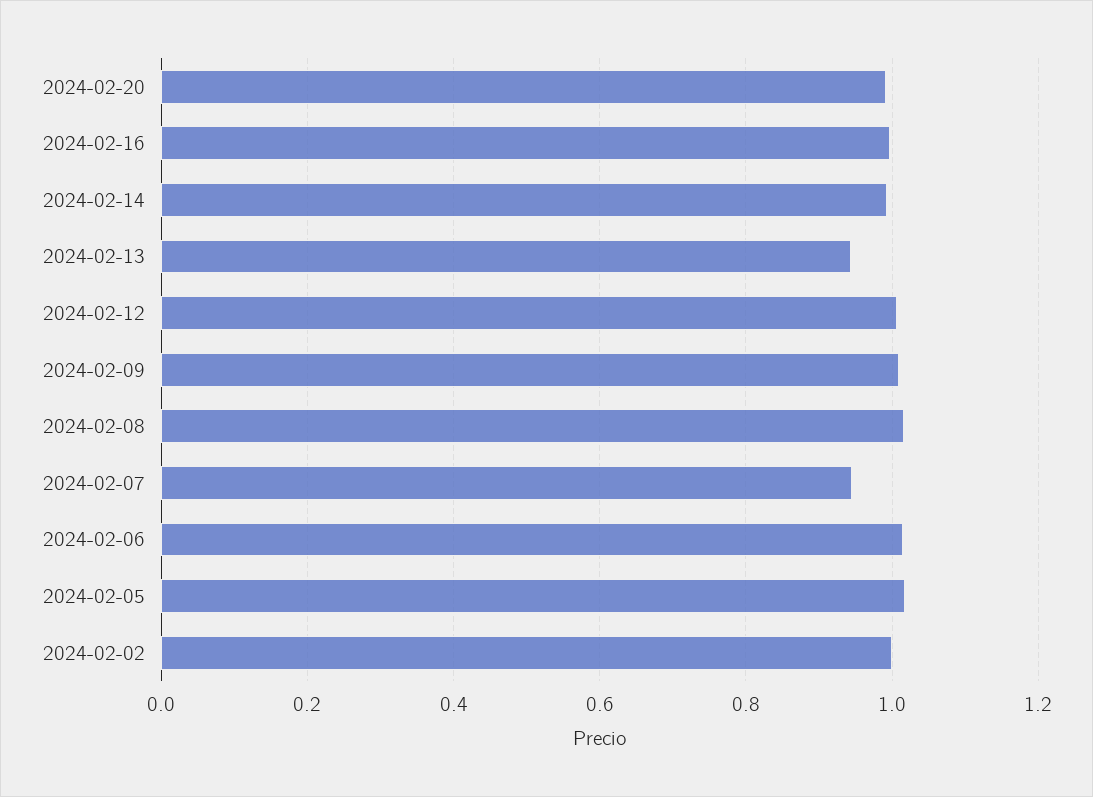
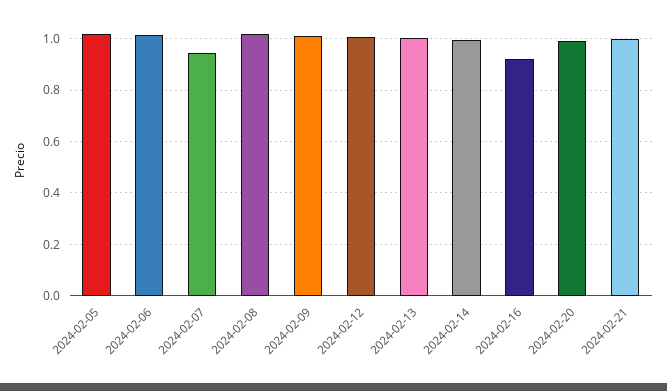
2024-02-16: 1 -> 0.925
2024-02-13: 0.94 -> 1
2024-02-02: 1 -> none
2024-02-21: none -> 1

